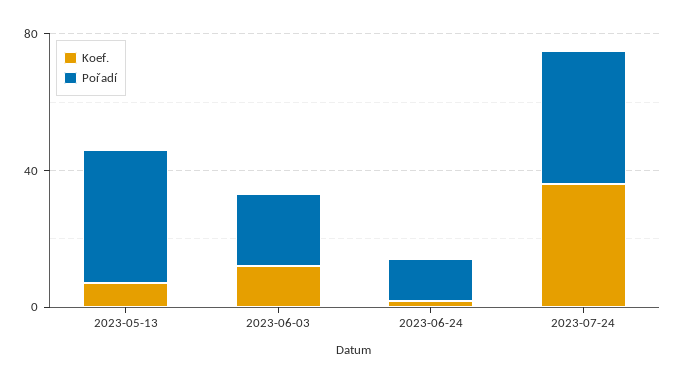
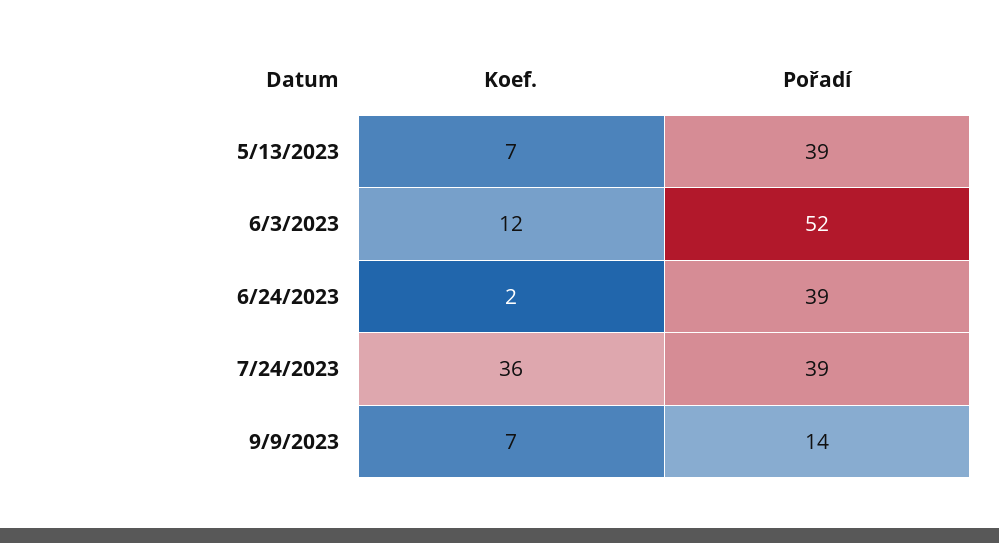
Pořadí, 2023-06-03: 20 -> 52
Pořadí, 2023-06-24: 10 -> 39
Koef., 9/9/2023: none -> 7
Pořadí, 9/9/2023: none -> 14

